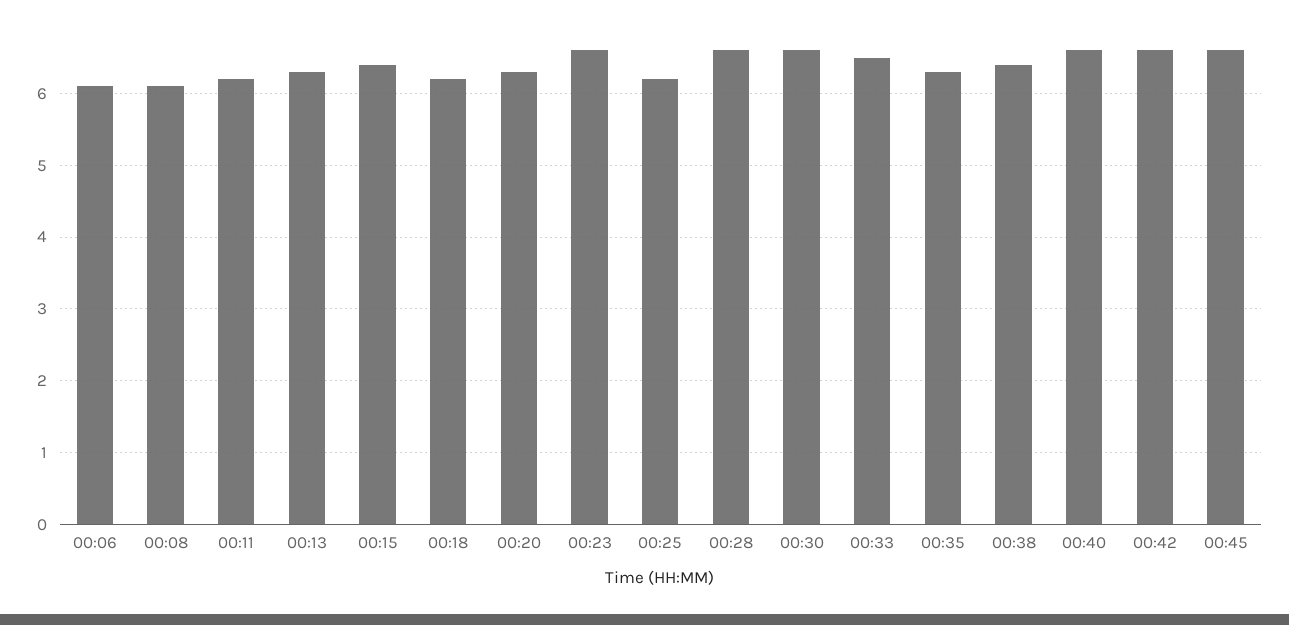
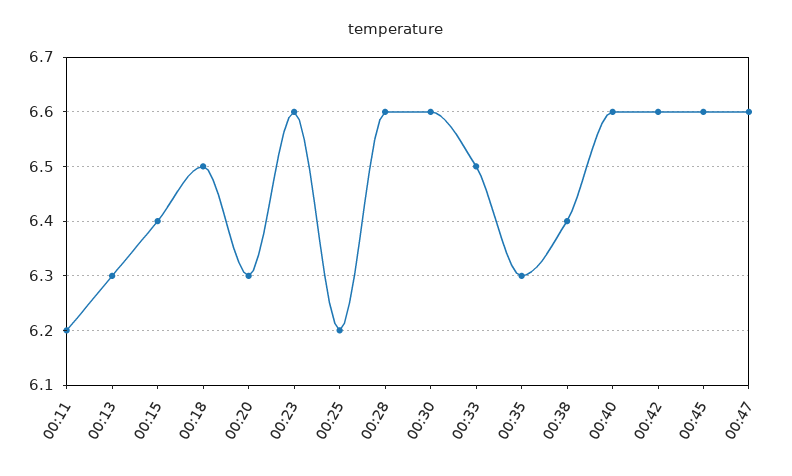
00:06: 6.1 -> none
00:08: 6.1 -> none
00:18: 6.2 -> 6.5
00:47: none -> 6.6

